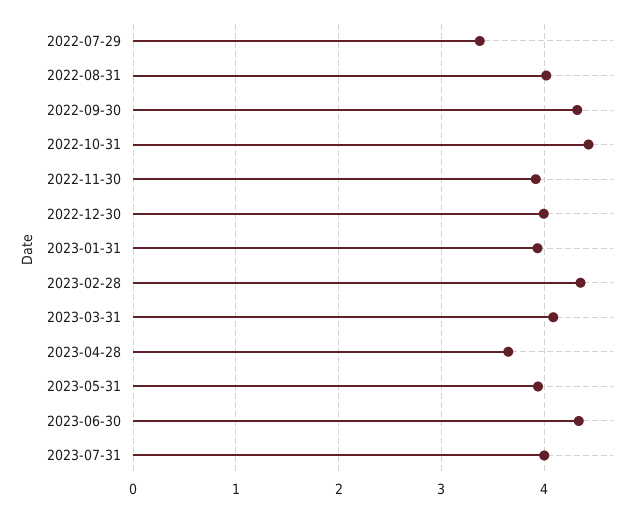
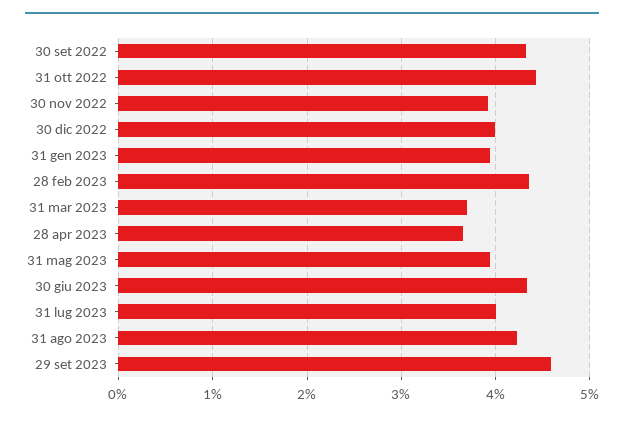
2022-07-29: 3.4 -> none
2022-08-31: 4 -> none
2023-03-31: 4.1 -> 3.7
31 ago 2023: none -> 4.2
29 set 2023: none -> 4.6

